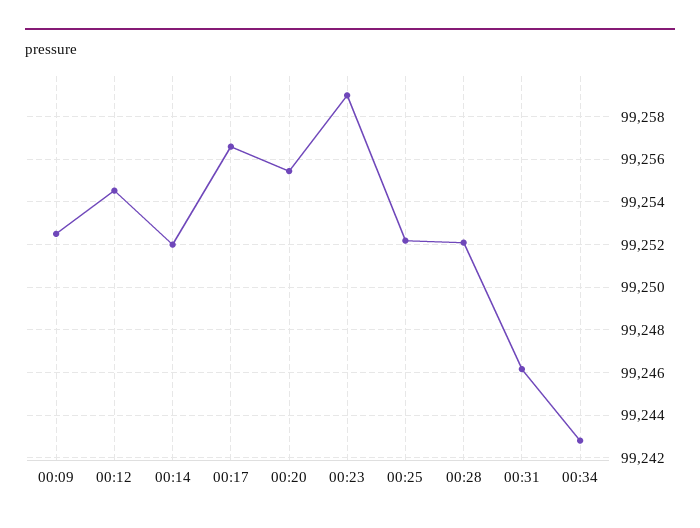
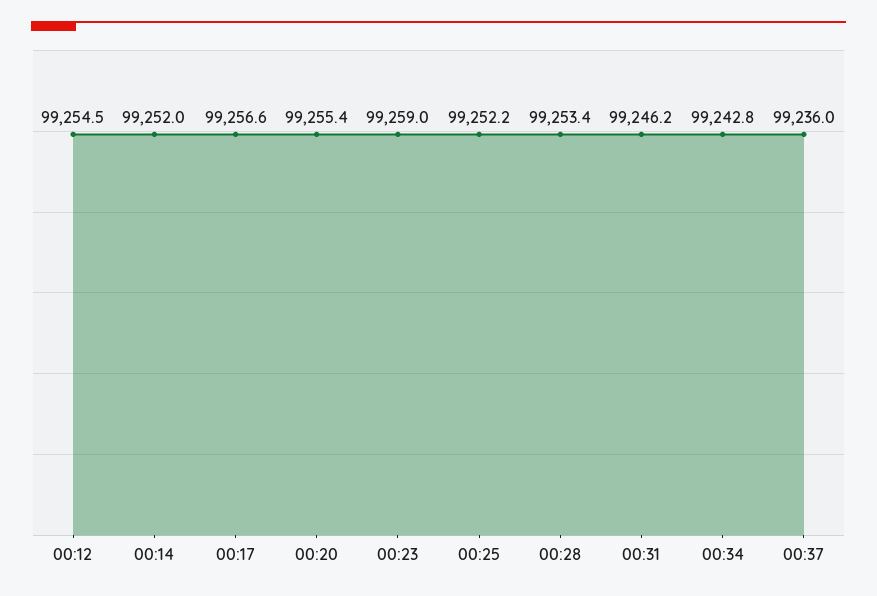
00:09: 99252.5 -> none
00:28: 99252 -> 99253.4
00:37: none -> 99236

